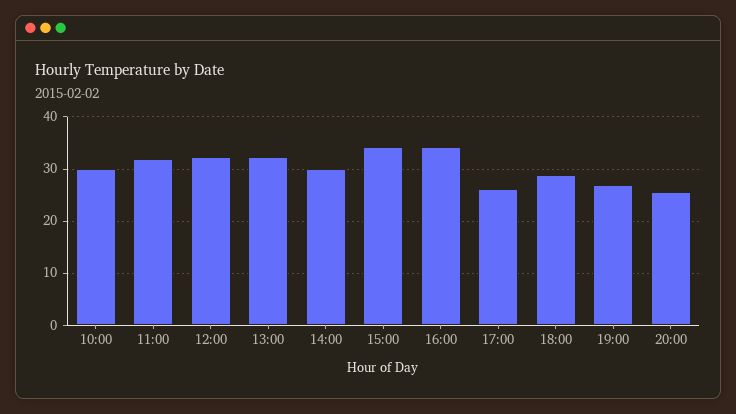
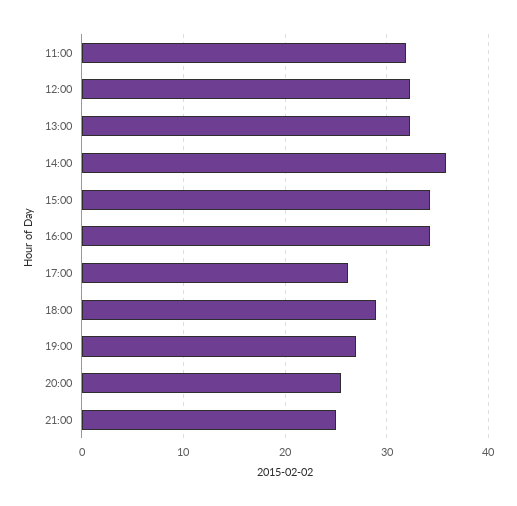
10:00: 30 -> none
14:00: 30 -> 36
21:00: none -> 25

